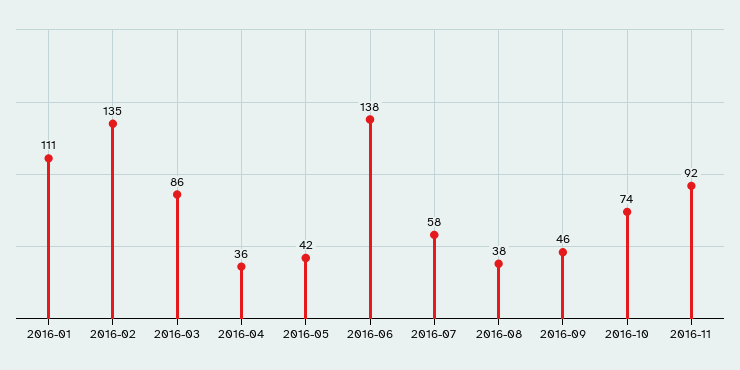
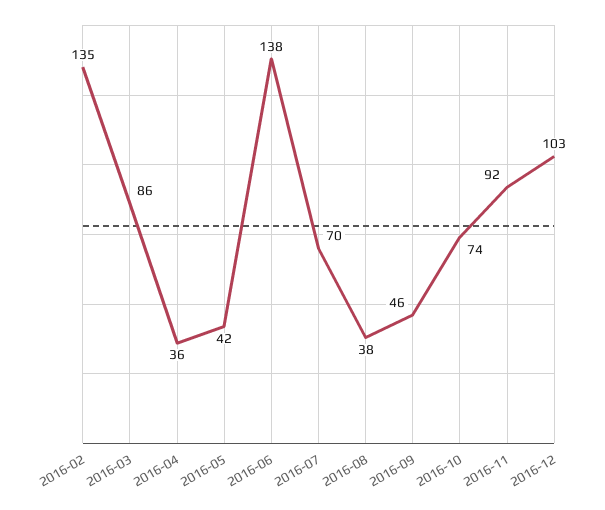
2016-01: 111 -> none
2016-07: 58 -> 70
2016-12: none -> 103

